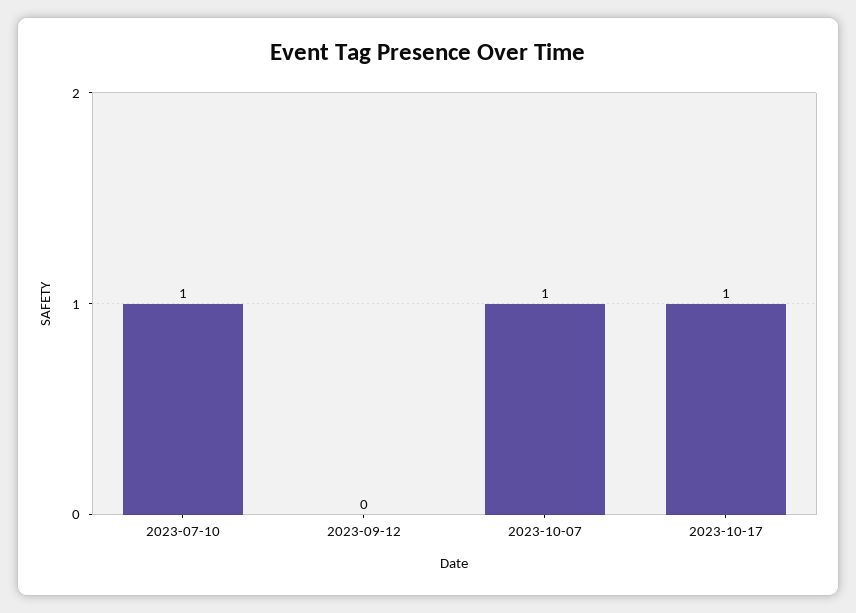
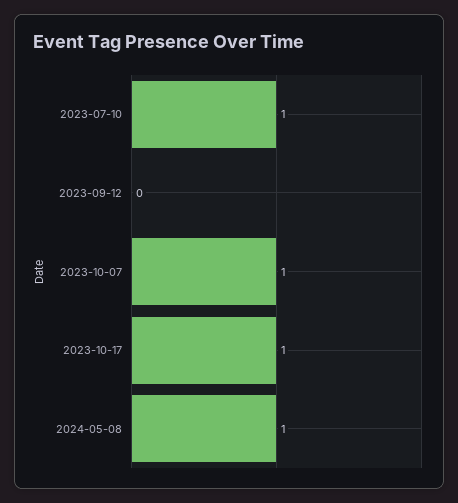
2024-05-08: none -> 1

